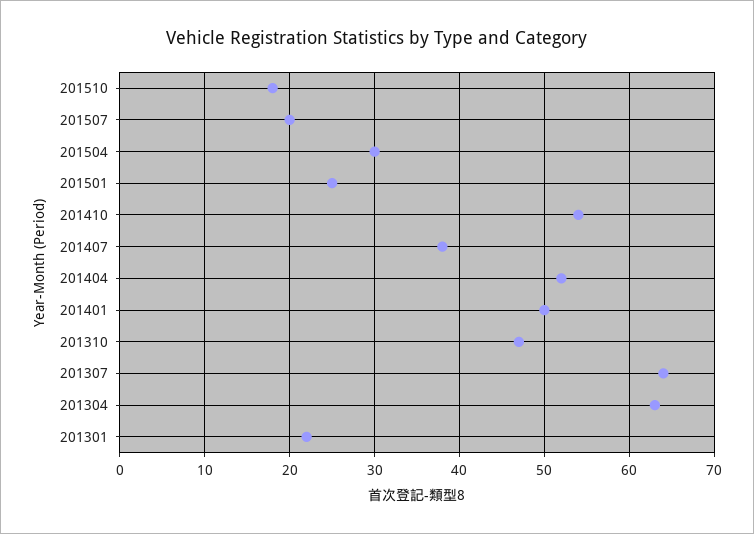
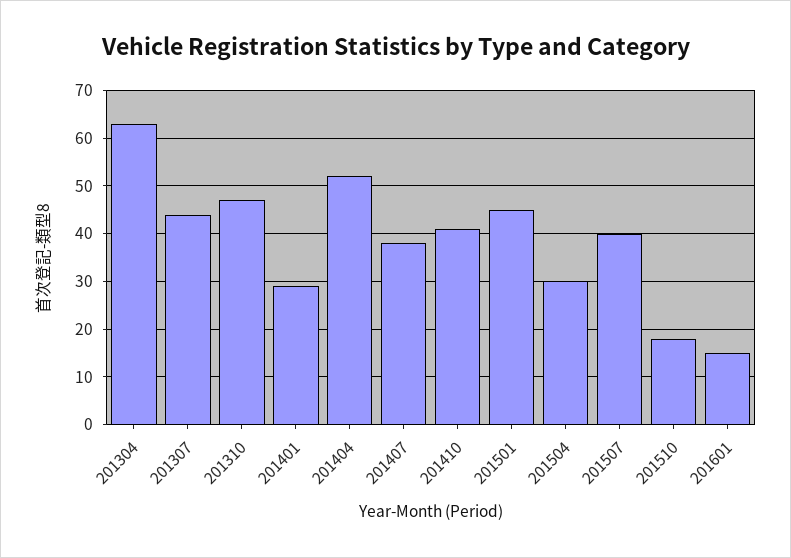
201507: 20 -> 40
201501: 25 -> 45
201410: 54 -> 40
201401: 50 -> 30
201307: 64 -> 45
201301: 22 -> none
201601: none -> 15

